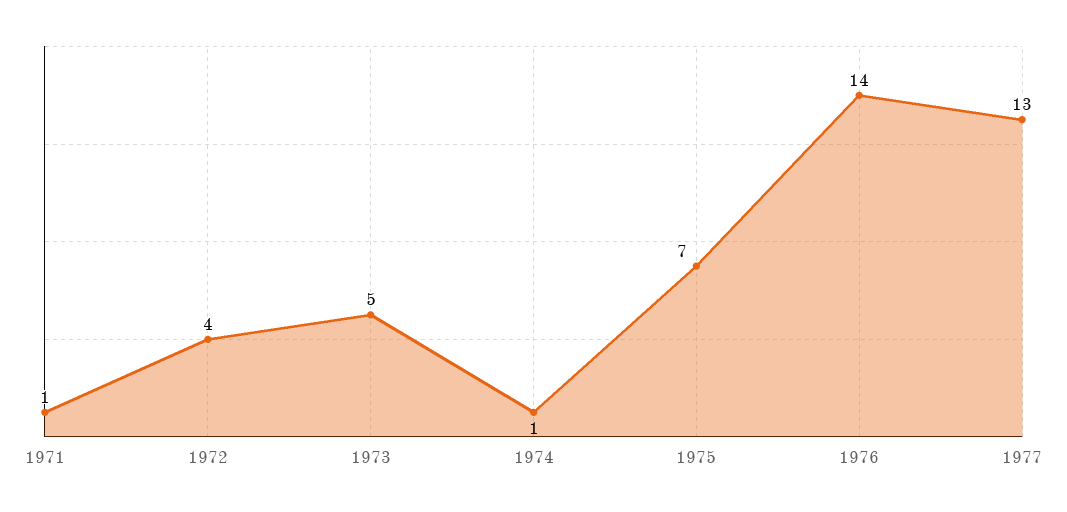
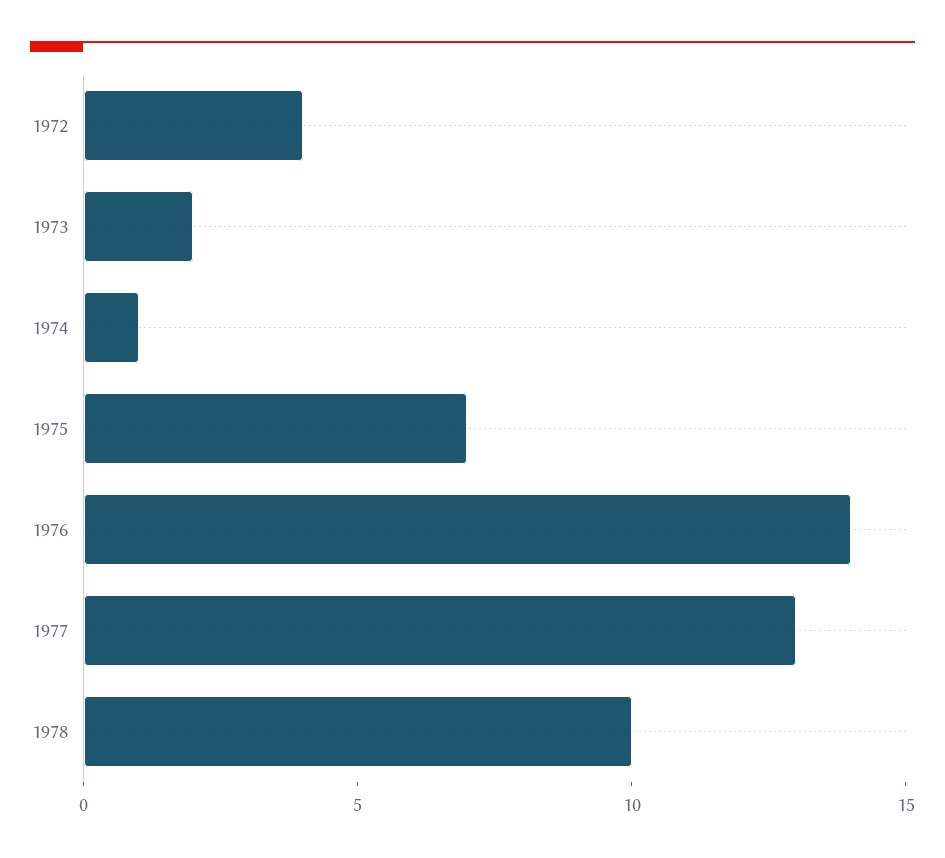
1971: 1 -> none
1973: 5 -> 2
1978: none -> 10

